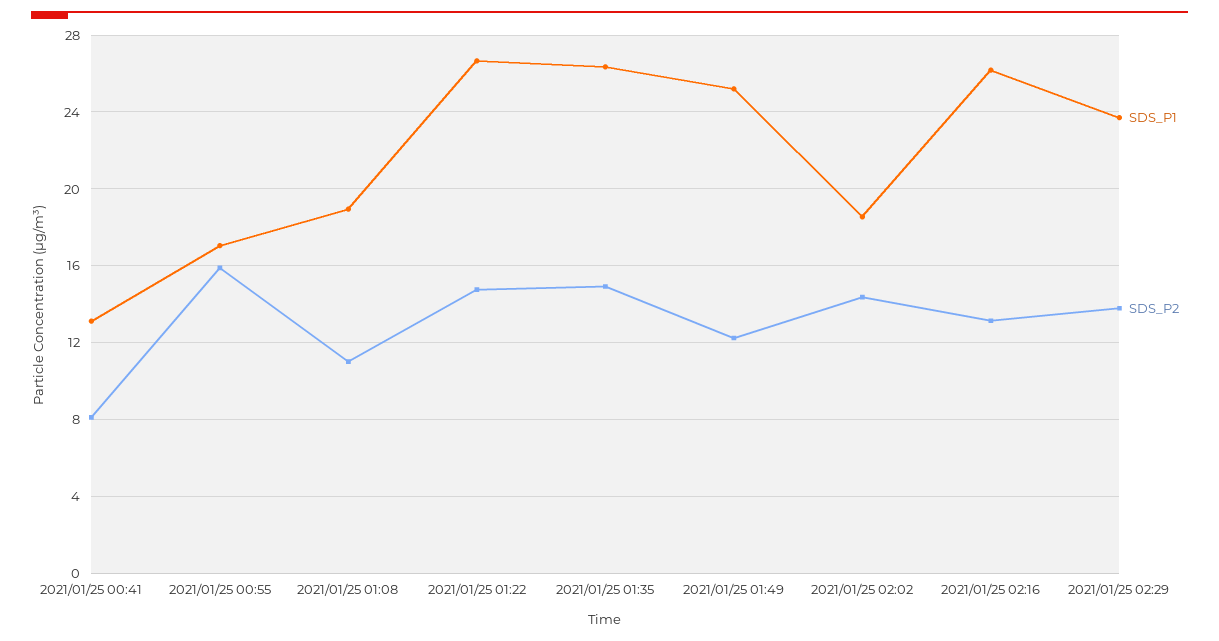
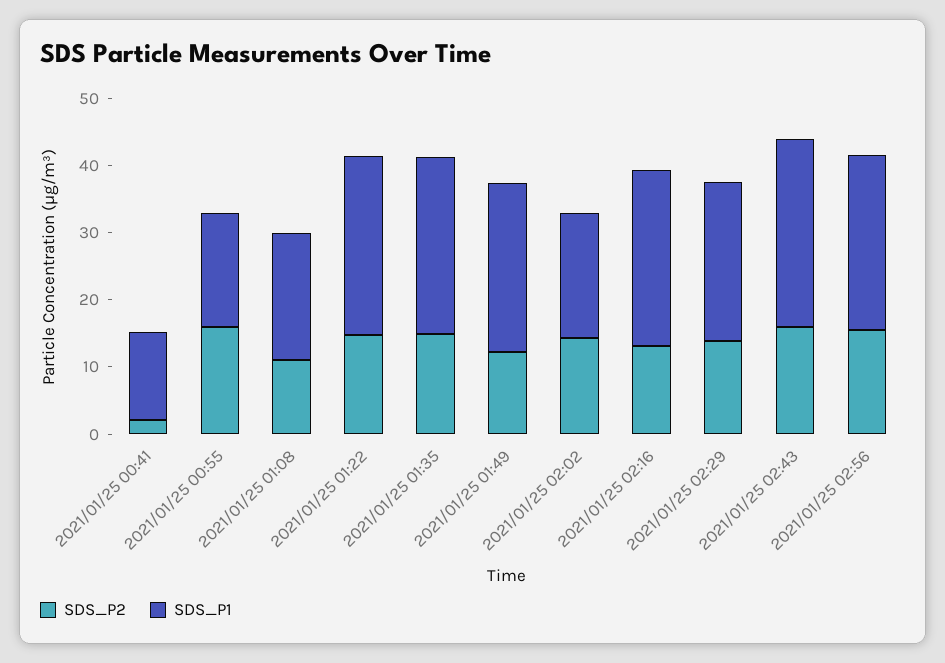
SDS_P2, 2021/01/25 00:41: 8 -> 2
SDS_P2, 2021/01/25 02:43: none -> 16
SDS_P1, 2021/01/25 02:43: none -> 28
SDS_P2, 2021/01/25 02:56: none -> 16
SDS_P1, 2021/01/25 02:56: none -> 26

